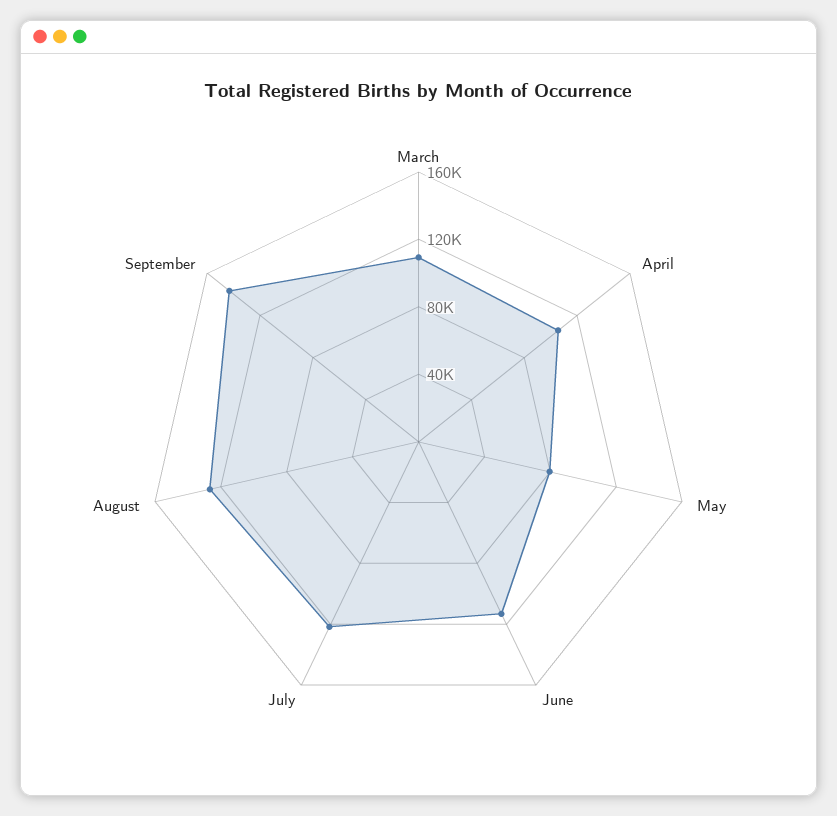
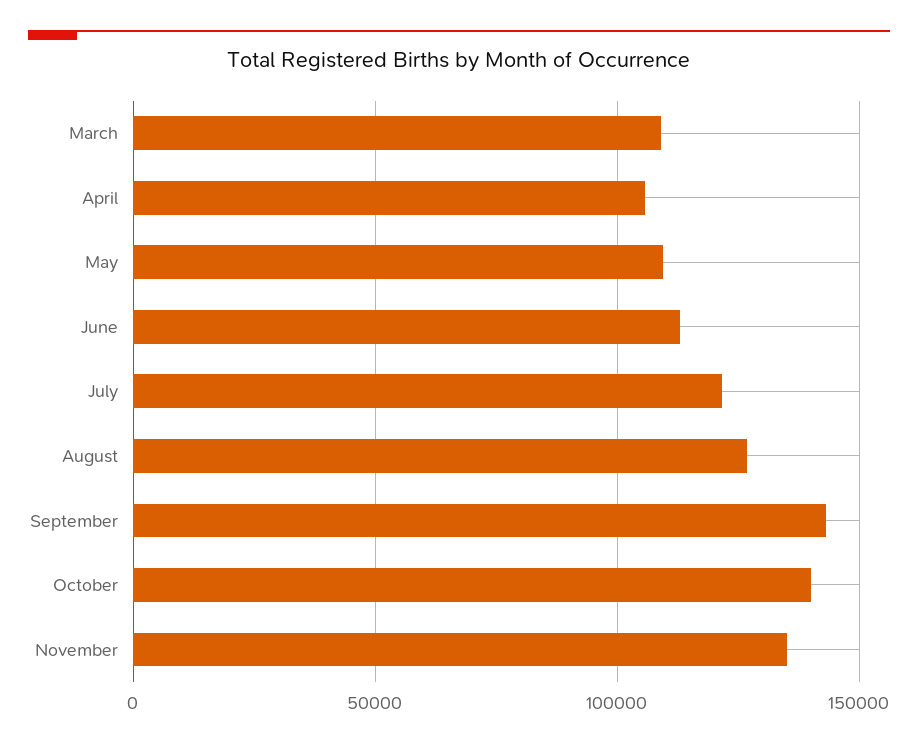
May: 80000 -> 110000
October: none -> 140000
November: none -> 135000

